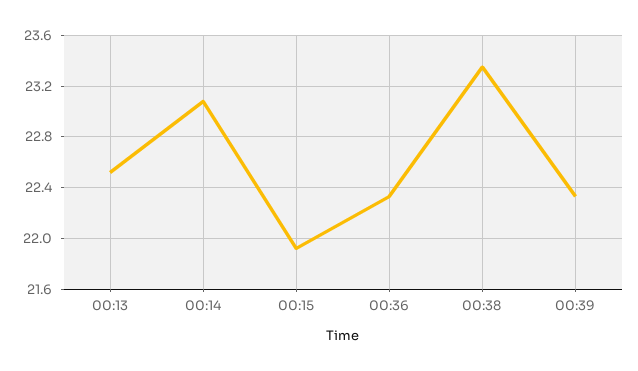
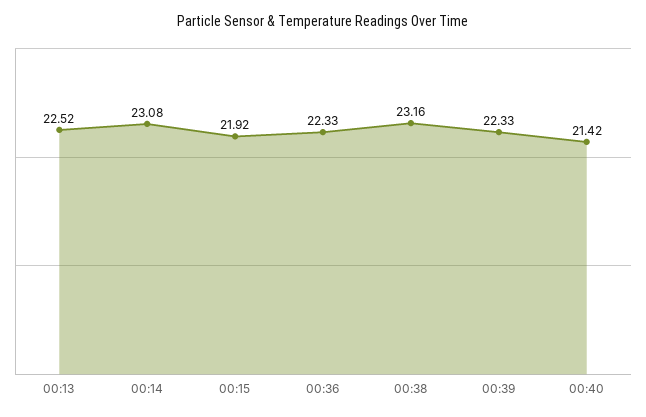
00:38: 23.35 -> 23.16
00:40: none -> 21.42

